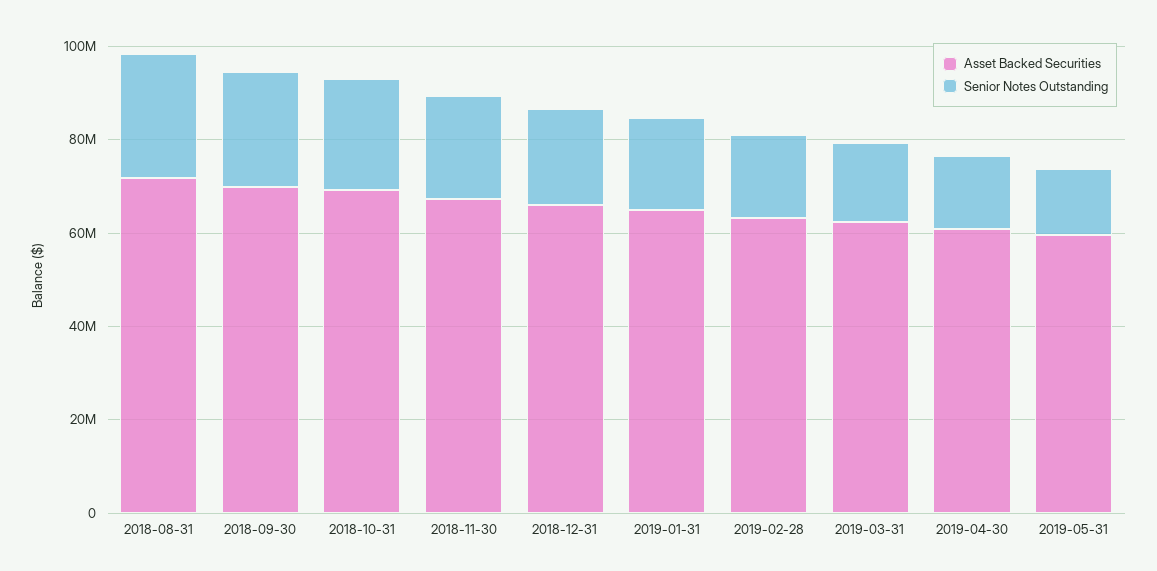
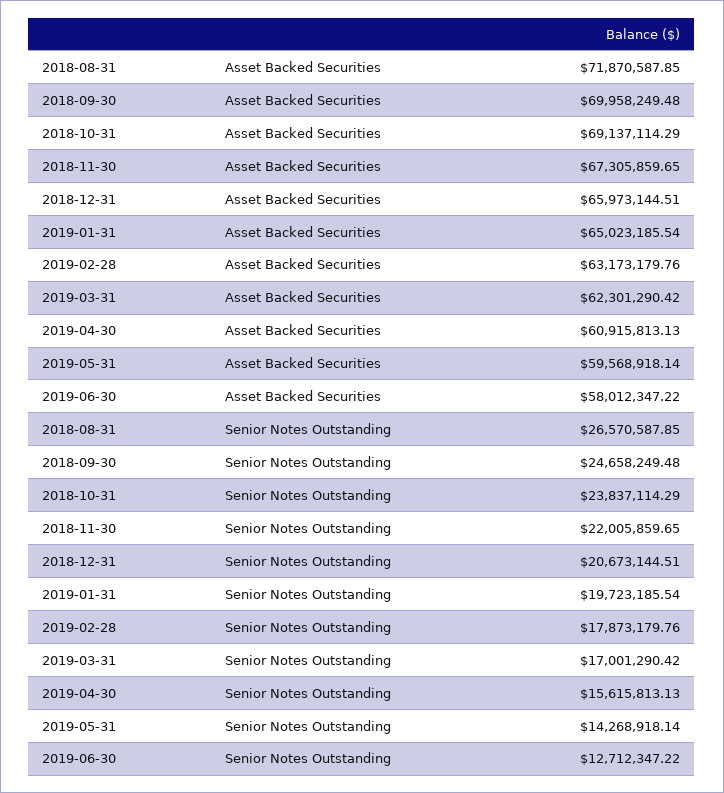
Asset Backed Securities, 2019-06-30: none -> 58012347.22
Senior Notes Outstanding, 2019-06-30: none -> 12712347.22

